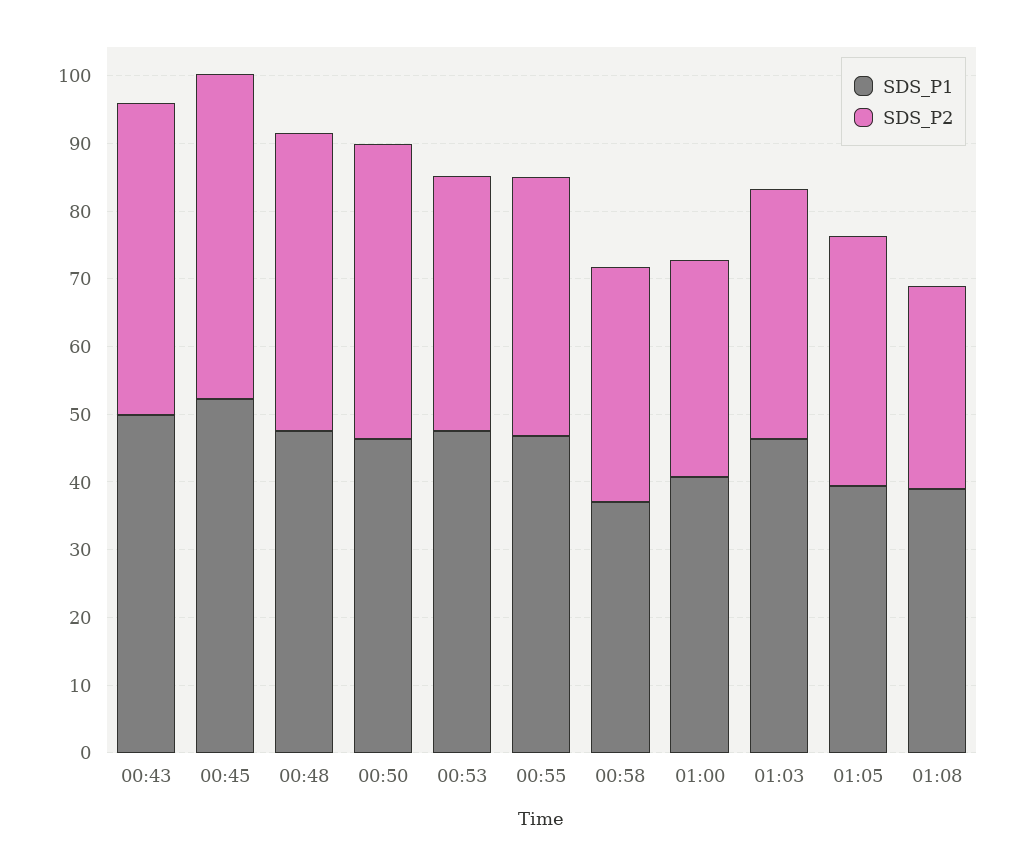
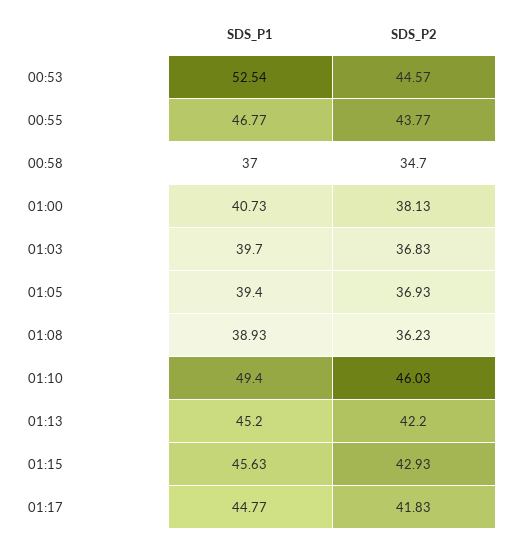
SDS_P1, 00:43: 50 -> none
SDS_P2, 00:43: 46 -> none
SDS_P1, 00:45: 52 -> none
SDS_P2, 00:45: 48 -> none
SDS_P1, 00:48: 48 -> none
SDS_P2, 00:48: 44 -> none
SDS_P1, 00:50: 46 -> none
SDS_P2, 00:50: 44 -> none
SDS_P1, 00:53: 48 -> 52.54
SDS_P2, 00:53: 38 -> 44.57
SDS_P2, 00:55: 38 -> 43.77
SDS_P2, 01:00: 32 -> 38.13
SDS_P1, 01:03: 46 -> 39.7
SDS_P2, 01:08: 30 -> 36.23
SDS_P1, 01:10: none -> 49.4
SDS_P2, 01:10: none -> 46.03
SDS_P1, 01:13: none -> 45.2
SDS_P2, 01:13: none -> 42.2
SDS_P1, 01:15: none -> 45.63
SDS_P2, 01:15: none -> 42.93
SDS_P1, 01:17: none -> 44.77
SDS_P2, 01:17: none -> 41.83

